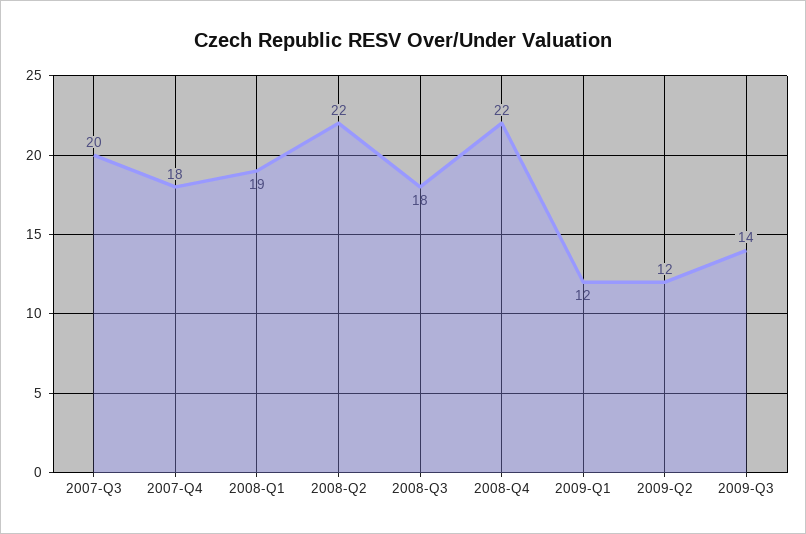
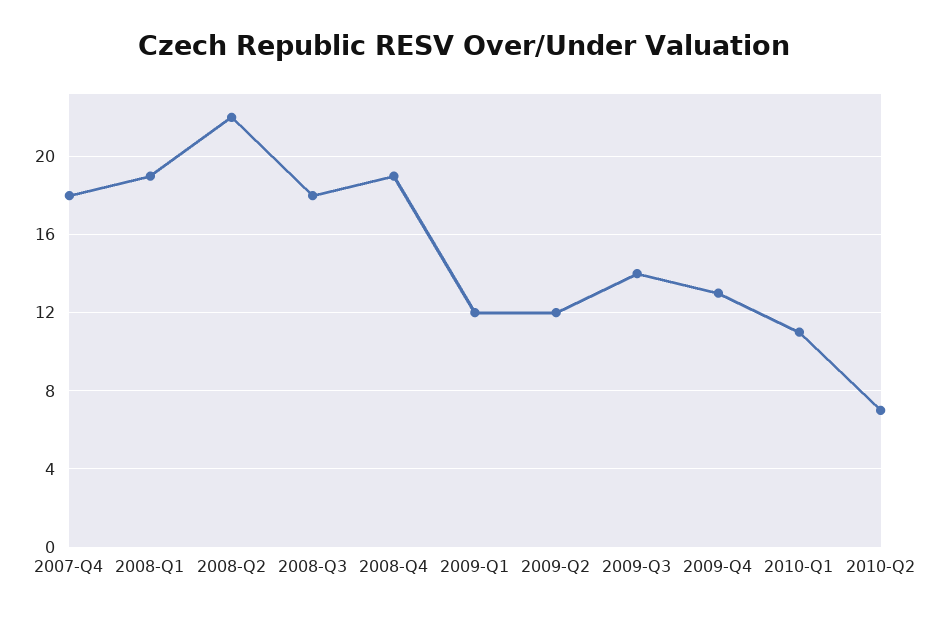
2007-Q3: 20 -> none
2008-Q4: 22 -> 19
2009-Q4: none -> 13
2010-Q1: none -> 11
2010-Q2: none -> 7

